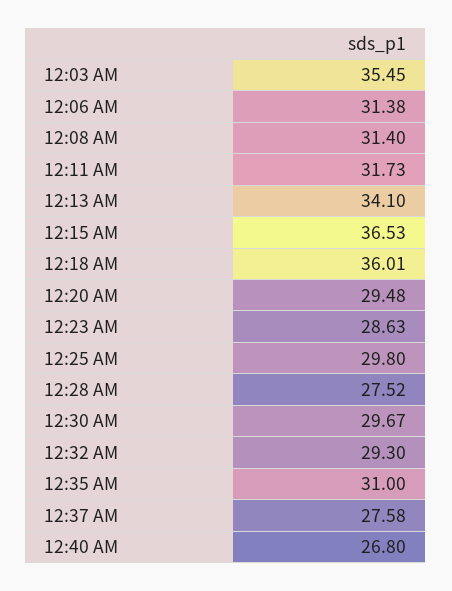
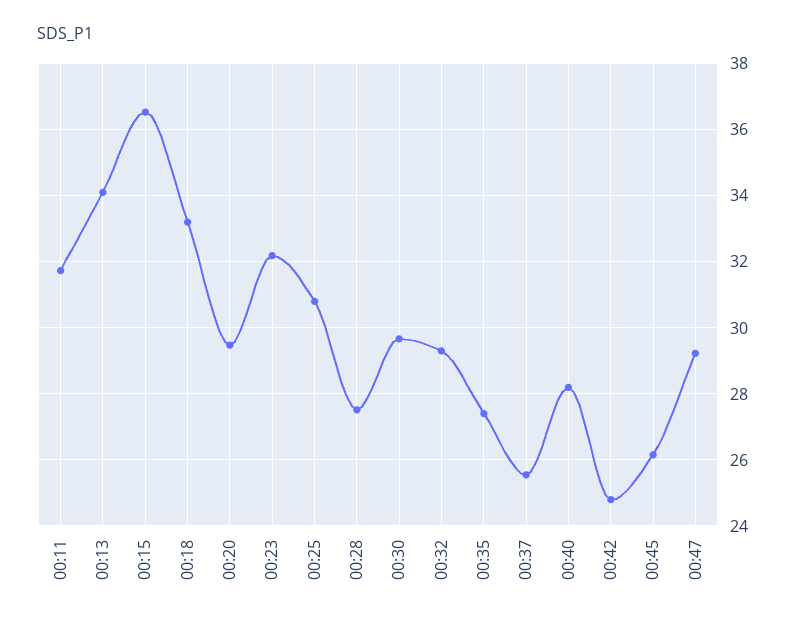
12:03 AM: 35.45 -> none
12:06 AM: 31.38 -> none
12:08 AM: 31.4 -> none
12:18 AM: 36.01 -> 33.2
12:23 AM: 28.63 -> 32.2
12:25 AM: 29.8 -> 30.8
12:35 AM: 31 -> 27.4
12:37 AM: 27.58 -> 25.6
12:40 AM: 26.8 -> 28.2
00:42: none -> 24.8
00:45: none -> 26.2
00:47: none -> 29.2

